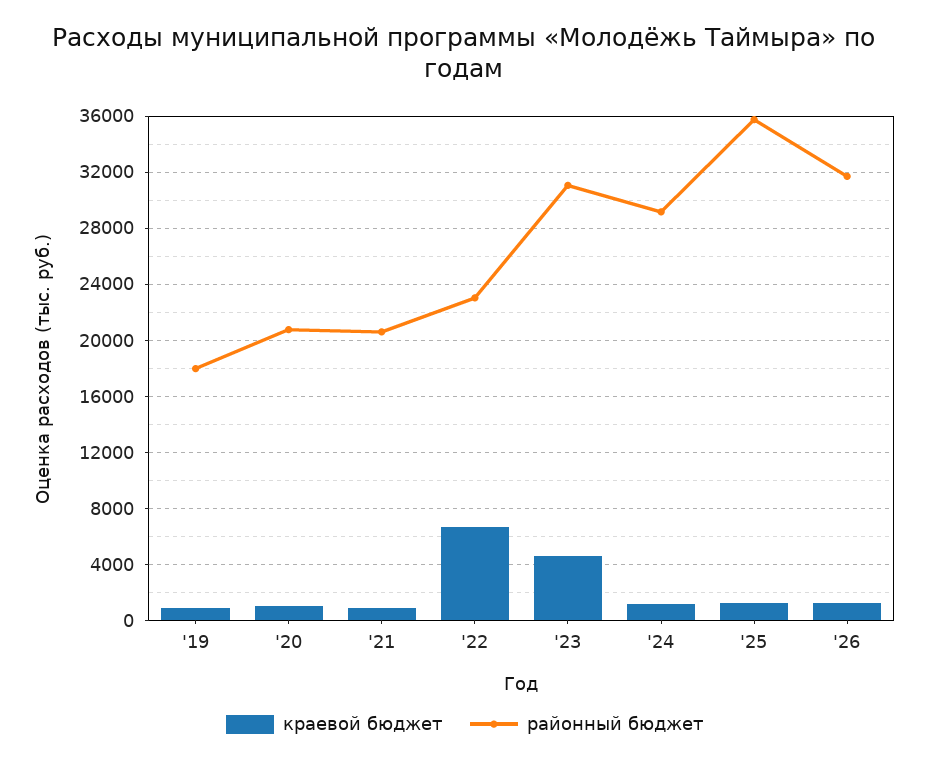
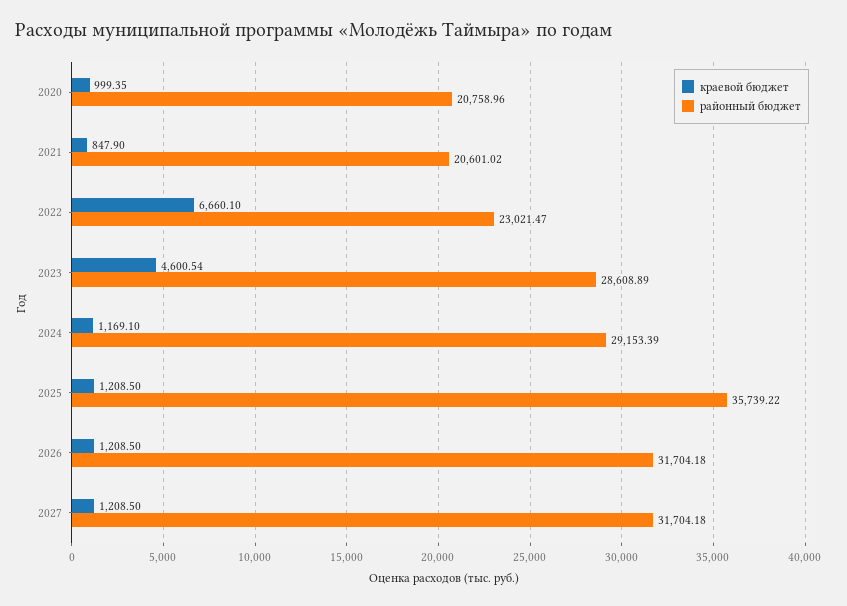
краевой бюджет, '19: 1000 -> none
районный бюджет, '19: 18000 -> none
районный бюджет, '23: 31000 -> 28608.89
краевой бюджет, 2027: none -> 1208.5
районный бюджет, 2027: none -> 31704.18

